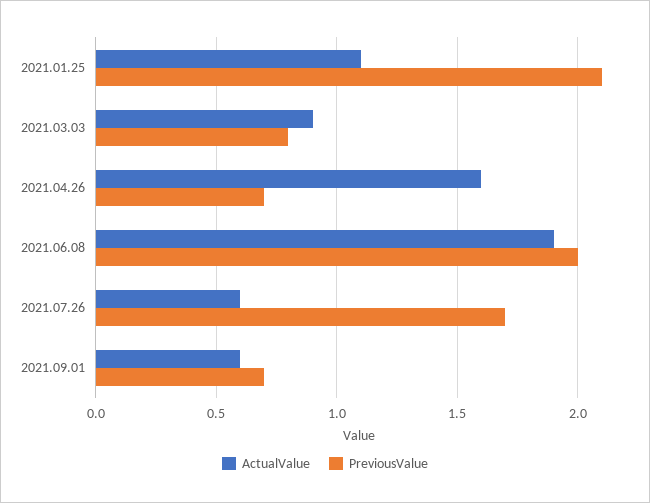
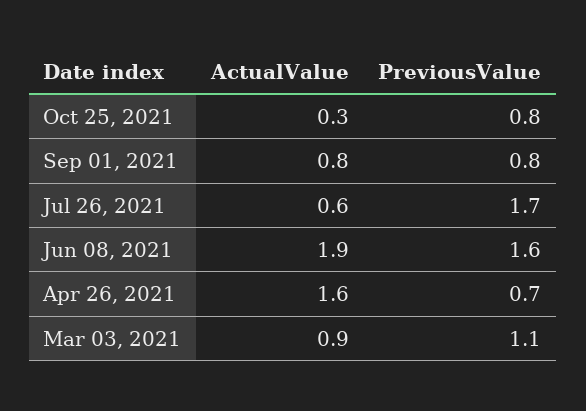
ActualValue, 2021.01.25: 1.1 -> none
PreviousValue, 2021.01.25: 2.1 -> none
PreviousValue, 2021.03.03: 0.8 -> 1.1
PreviousValue, 2021.06.08: 2 -> 1.6
ActualValue, 2021.09.01: 0.6 -> 0.8
PreviousValue, 2021.09.01: 0.7 -> 0.8
ActualValue, Oct 25, 2021: none -> 0.3
PreviousValue, Oct 25, 2021: none -> 0.8

